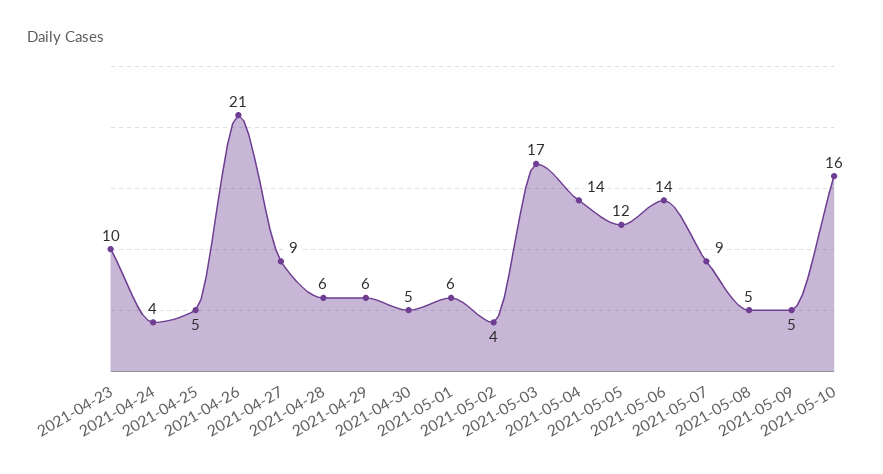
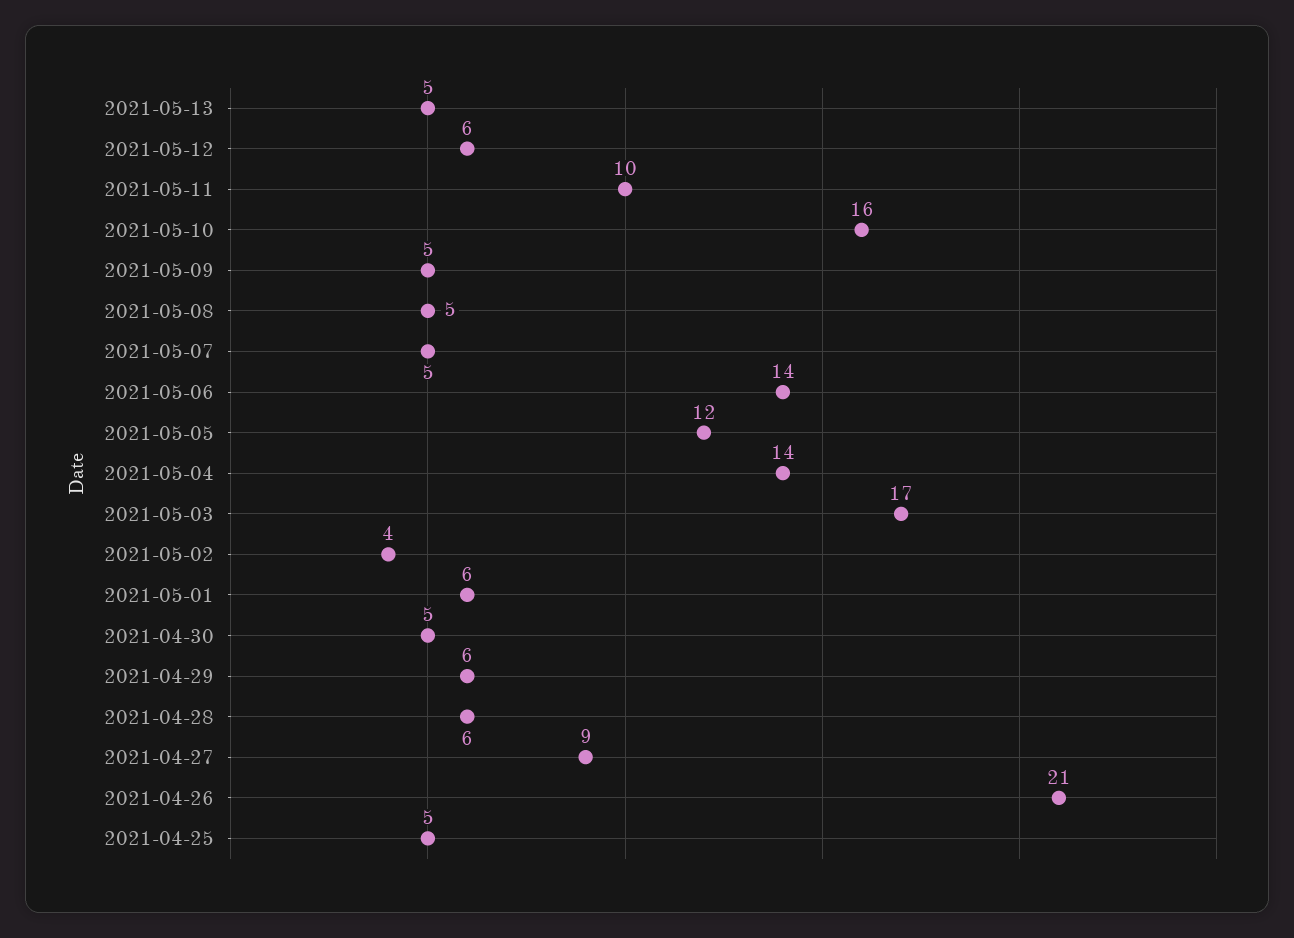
2021-04-23: 10 -> none
2021-04-24: 4 -> none
2021-05-07: 9 -> 5
2021-05-13: none -> 5
2021-05-12: none -> 6
2021-05-11: none -> 10

